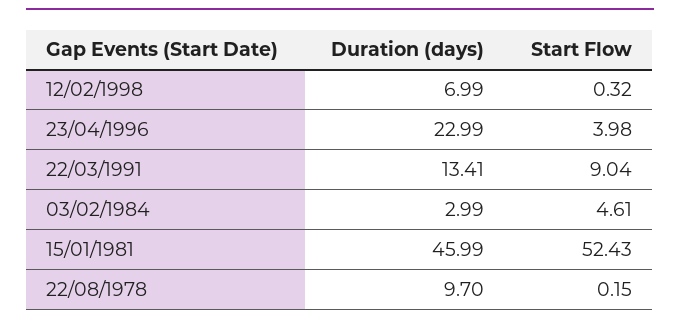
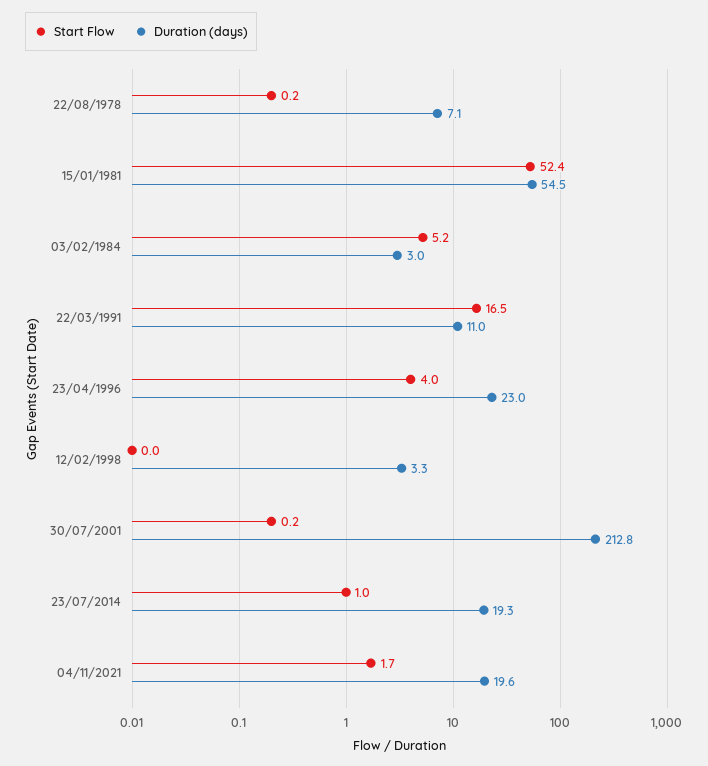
Duration (days), 12/02/1998: 6.99 -> 3.3
Start Flow, 12/02/1998: 0.32 -> 0
Duration (days), 22/03/1991: 13.41 -> 11
Start Flow, 22/03/1991: 9.04 -> 16.5
Start Flow, 03/02/1984: 4.61 -> 5.2
Duration (days), 15/01/1981: 45.99 -> 54.5
Duration (days), 22/08/1978: 9.7 -> 7.1
Start Flow, 30/07/2001: none -> 0.2
Duration (days), 30/07/2001: none -> 212.8
Start Flow, 23/07/2014: none -> 1
Duration (days), 23/07/2014: none -> 19.3
Start Flow, 04/11/2021: none -> 1.7
Duration (days), 04/11/2021: none -> 19.6

